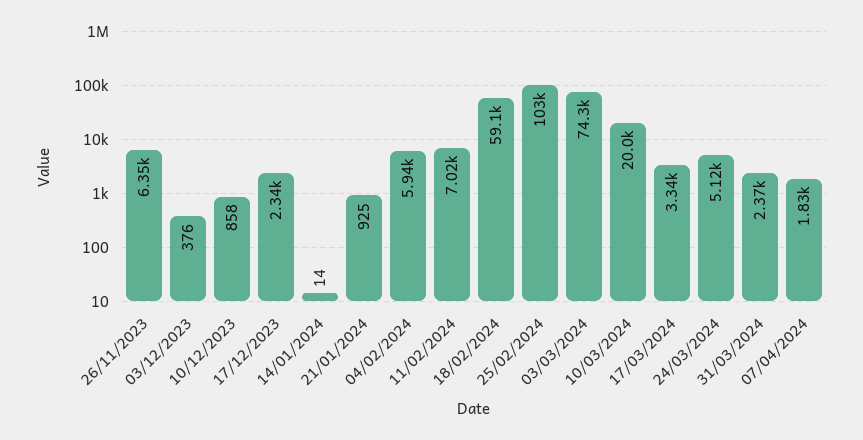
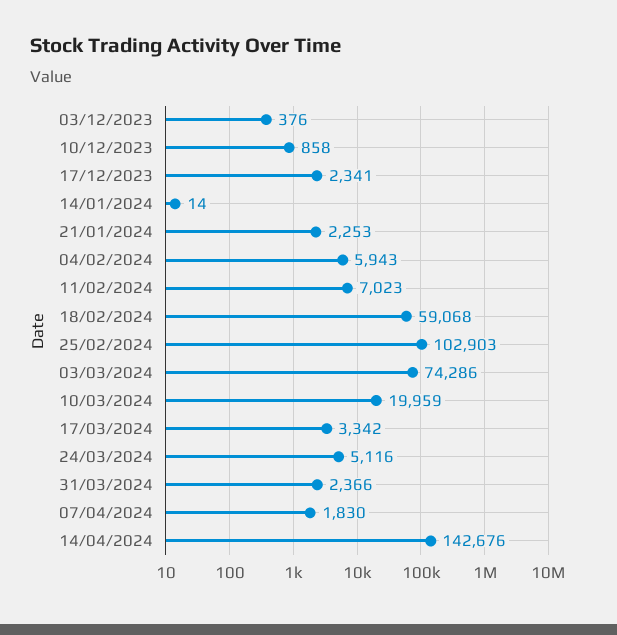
26/11/2023: 6350 -> none
21/01/2024: 925 -> 2253
14/04/2024: none -> 142676

